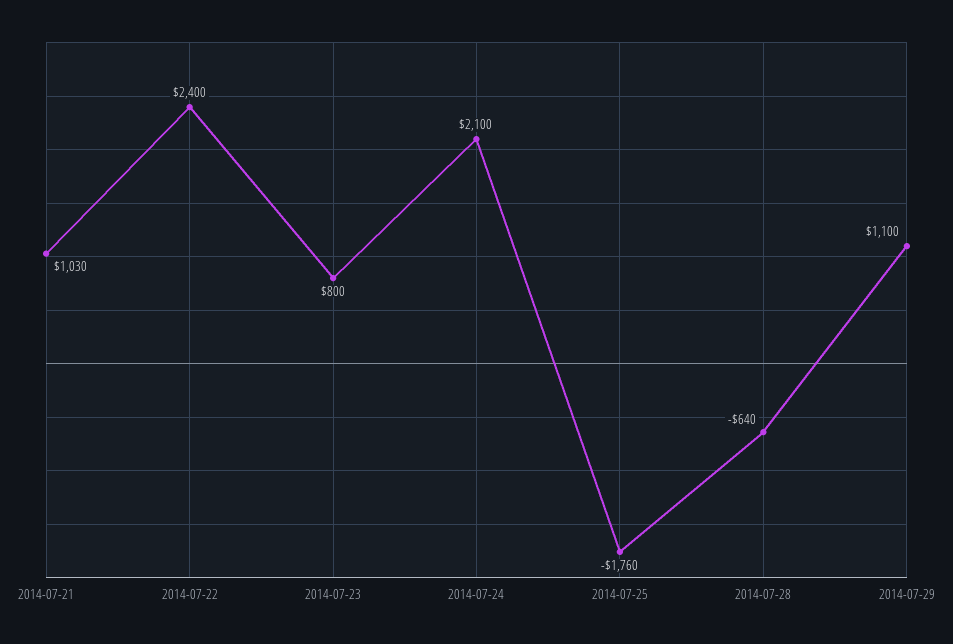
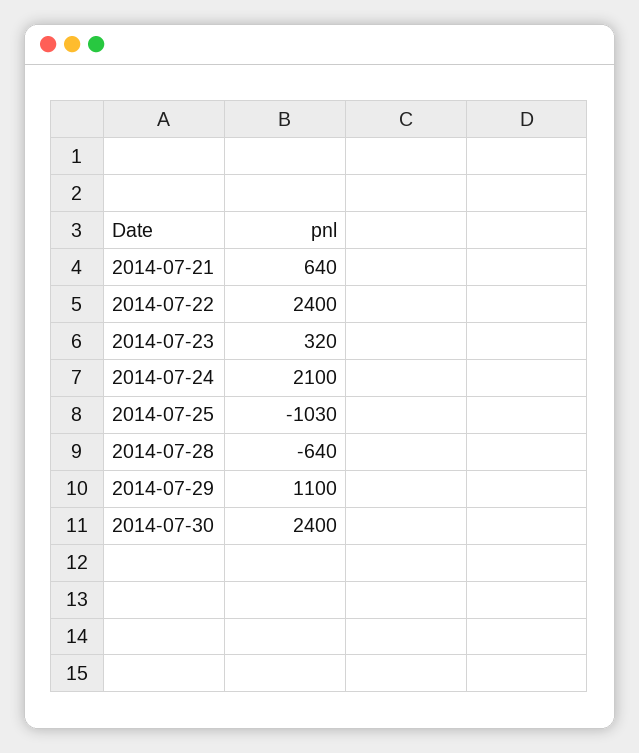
2014-07-21: 1030 -> 640
2014-07-23: 800 -> 320
2014-07-25: -1760 -> -1030
2014-07-30: none -> 2400

